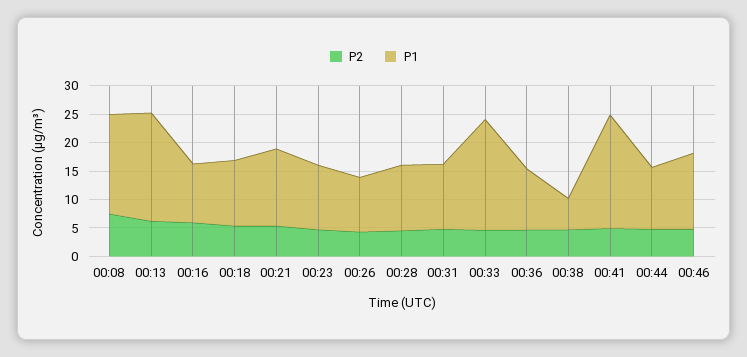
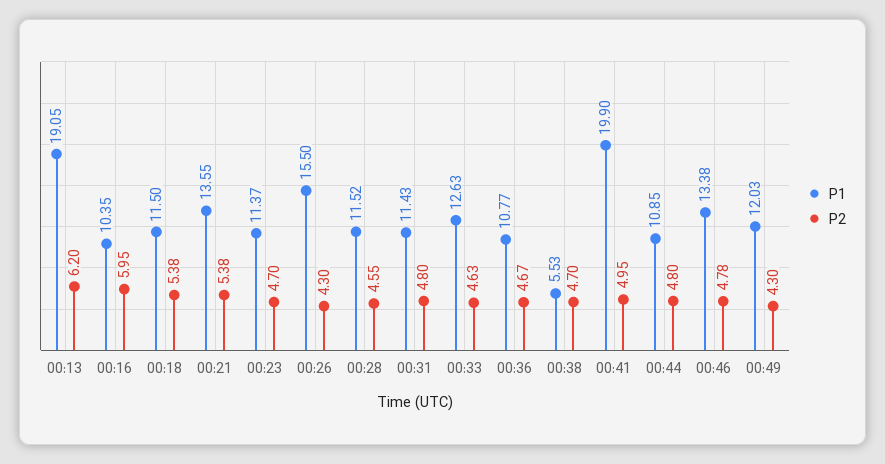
P2, 00:08: 7.5 -> none
P1, 00:08: 17.5 -> none
P1, 00:26: 10 -> 15.5
P1, 00:33: 20 -> 12.63
P1, 00:49: none -> 12.03
P2, 00:49: none -> 4.3

